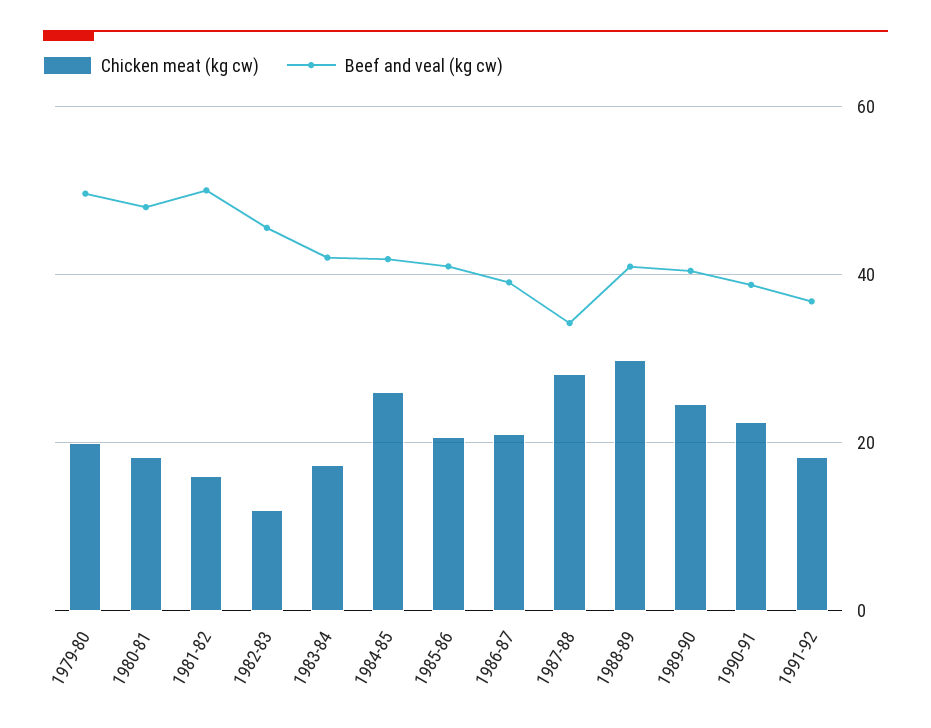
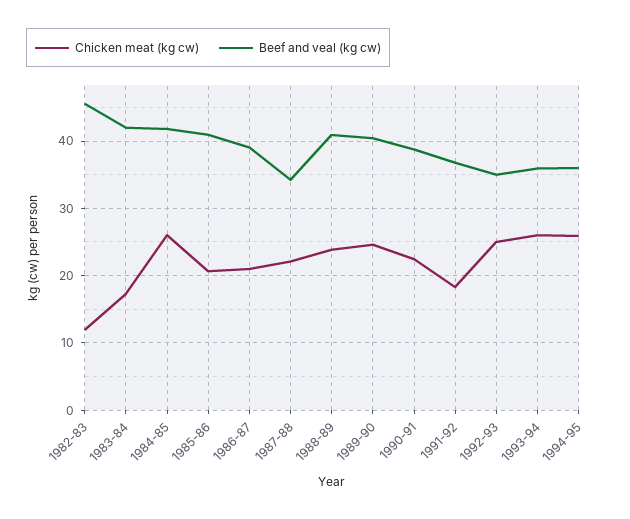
Chicken meat (kg cw), 1979-80: 20 -> none
Beef and veal (kg cw), 1979-80: 50 -> none
Chicken meat (kg cw), 1980-81: 18 -> none
Beef and veal (kg cw), 1980-81: 48 -> none
Chicken meat (kg cw), 1981-82: 16 -> none
Beef and veal (kg cw), 1981-82: 50 -> none
Chicken meat (kg cw), 1987-88: 28 -> 22
Chicken meat (kg cw), 1988-89: 30 -> 24
Chicken meat (kg cw), 1992-93: none -> 25
Beef and veal (kg cw), 1992-93: none -> 35
Chicken meat (kg cw), 1993-94: none -> 26
Beef and veal (kg cw), 1993-94: none -> 36
Chicken meat (kg cw), 1994-95: none -> 26
Beef and veal (kg cw), 1994-95: none -> 36

